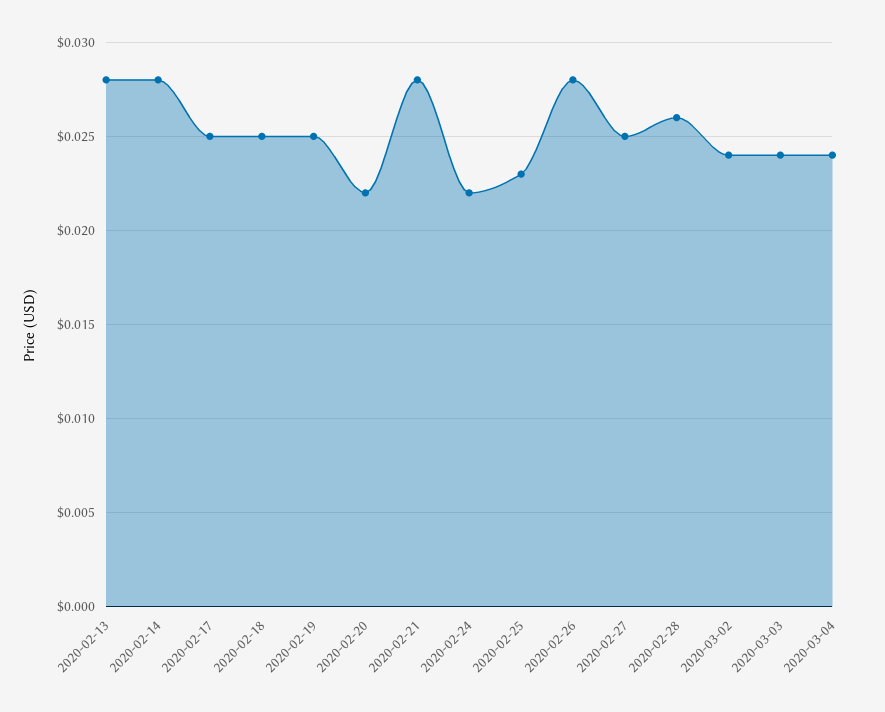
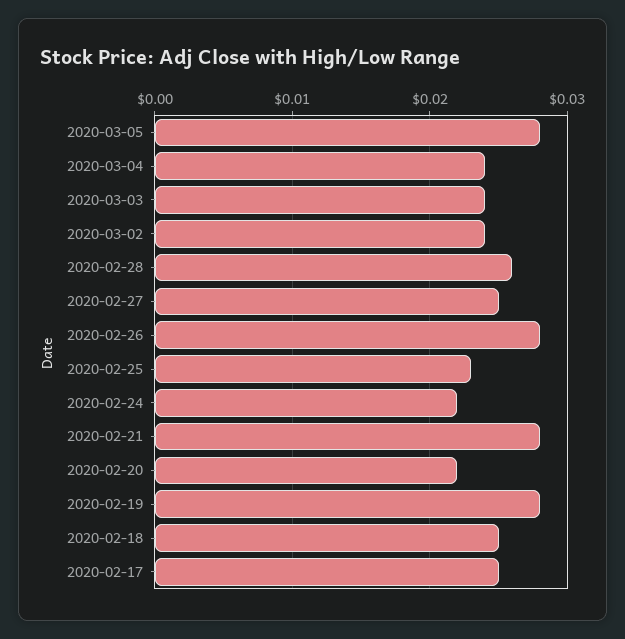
2020-02-13: 0.028 -> none
2020-02-14: 0.028 -> none
2020-02-19: 0.025 -> 0.028
2020-03-05: none -> 0.028

